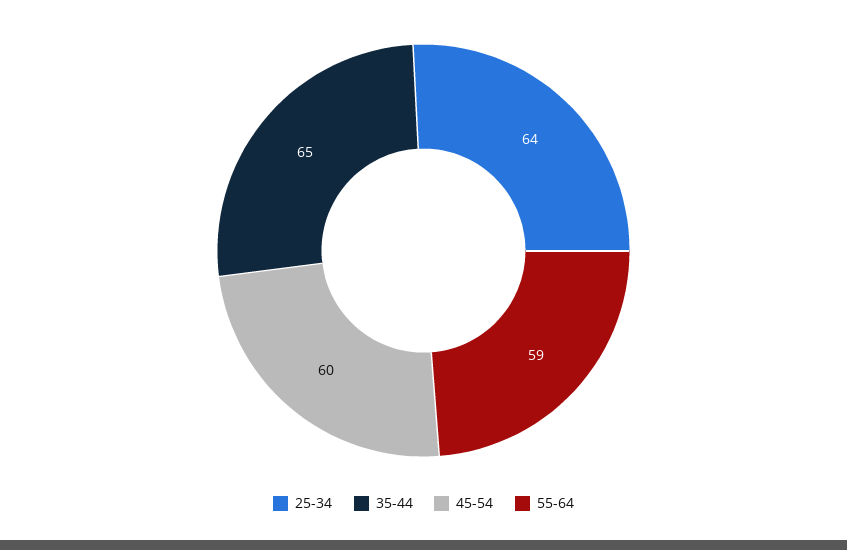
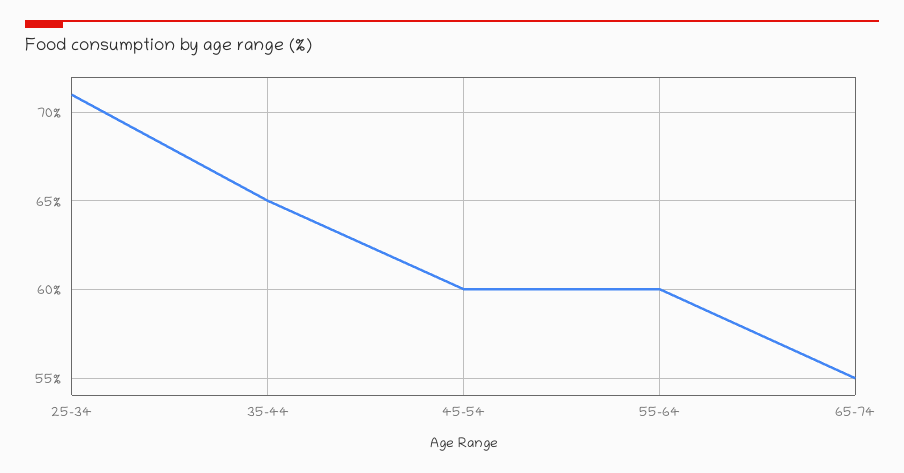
25-34: 64 -> 71
55-64: 59 -> 60
65-74: none -> 55

